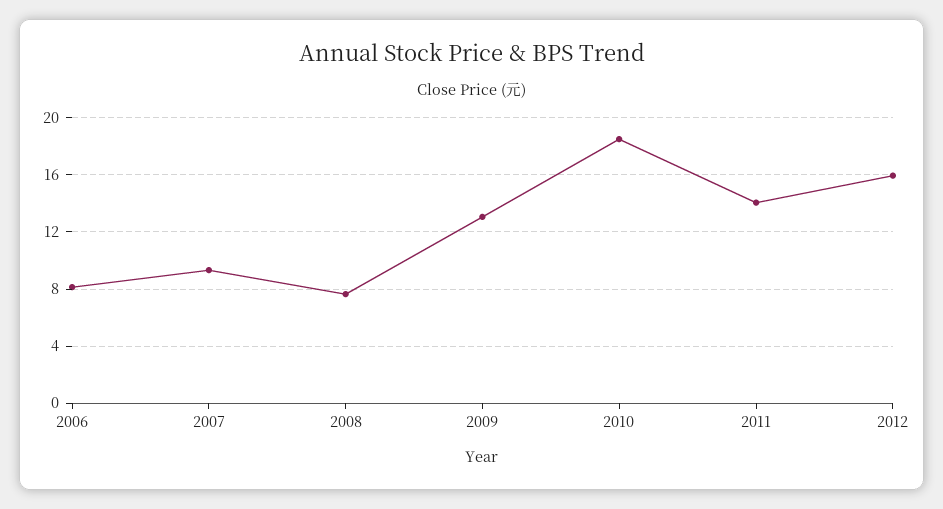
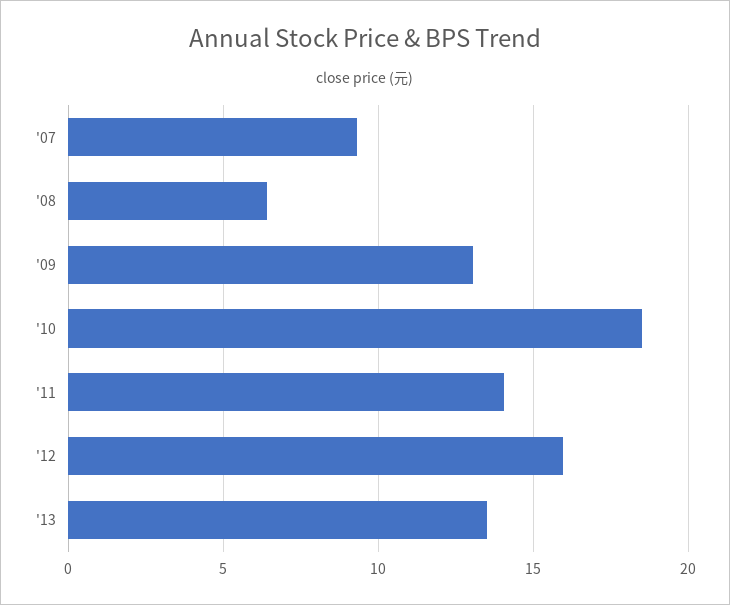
2006: 8 -> none
2008: 7.5 -> 6.5
'13: none -> 13.5

